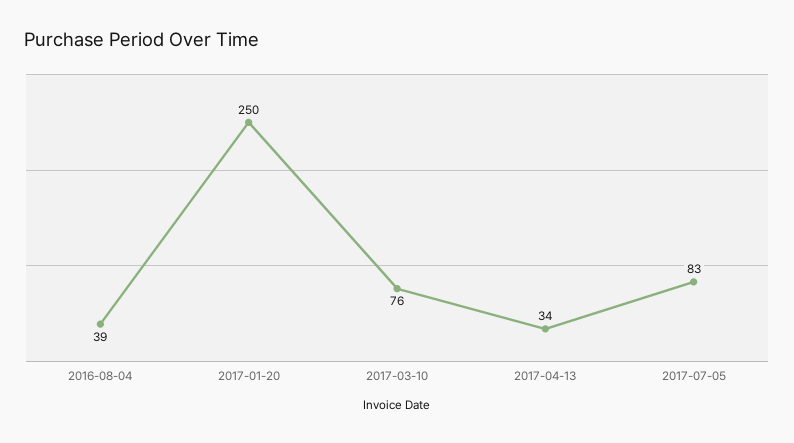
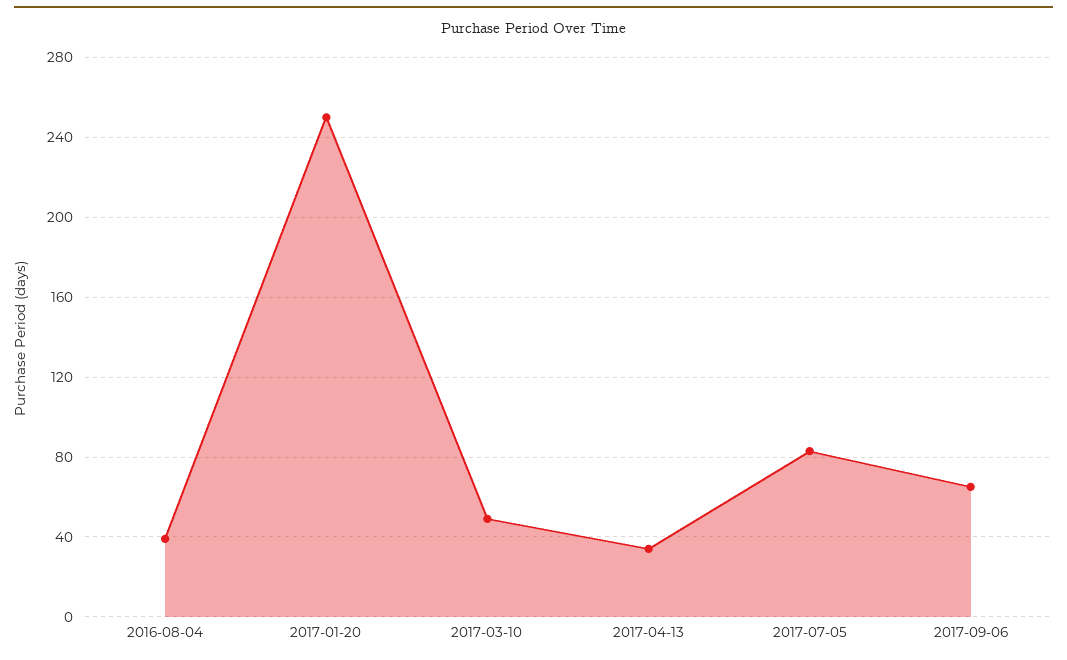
2017-03-10: 76 -> 50
2017-09-06: none -> 65

